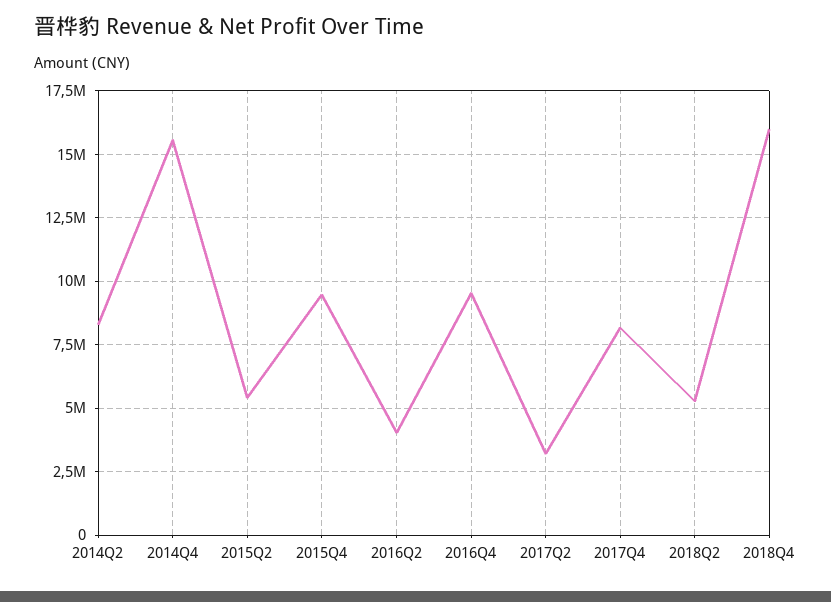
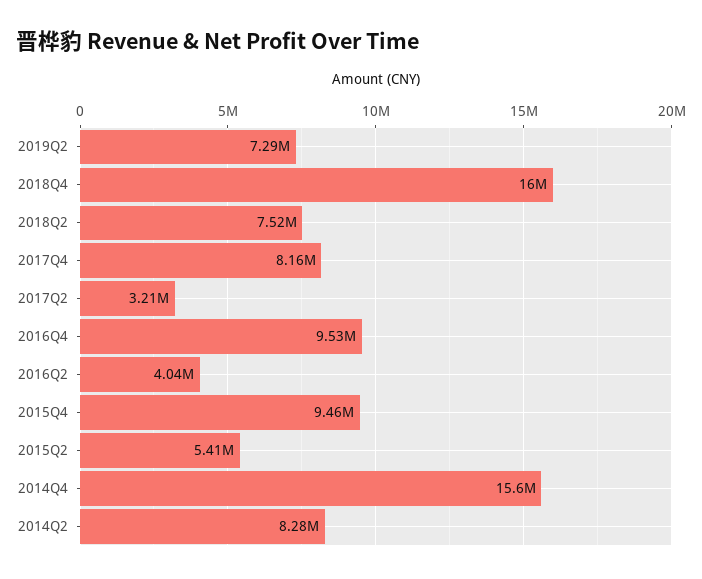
2018Q2: 5250000 -> 7520000
2019Q2: none -> 7290000

